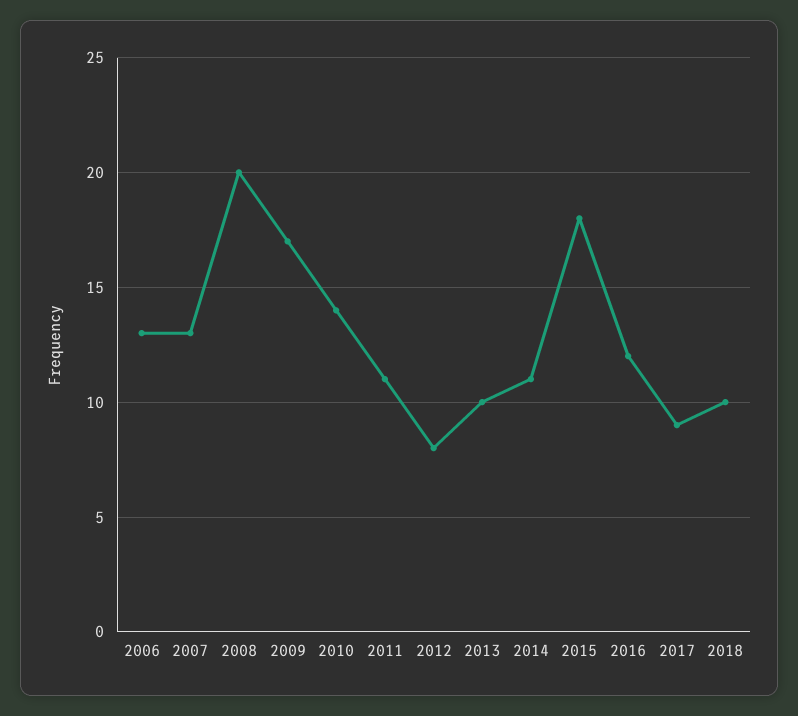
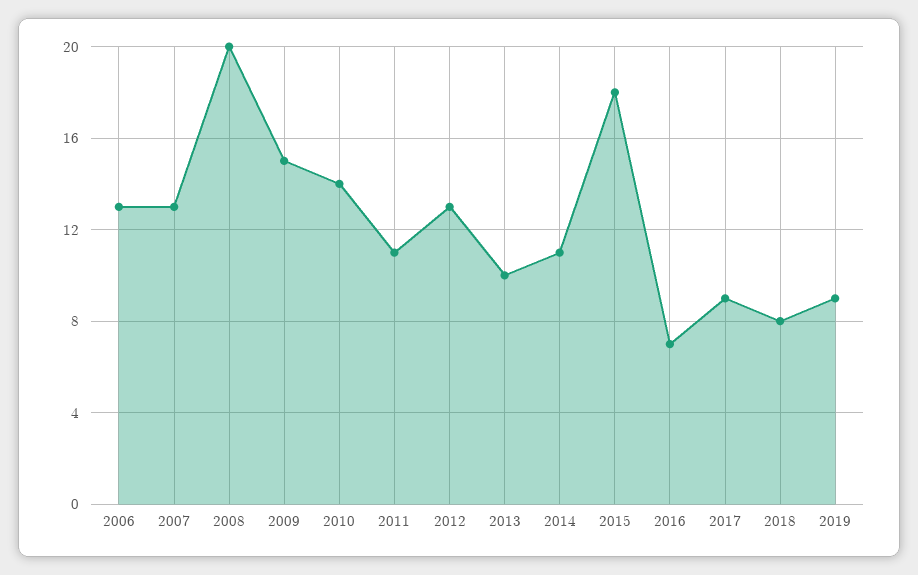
2009: 17 -> 15
2012: 8 -> 13
2016: 12 -> 7
2018: 10 -> 8
2019: none -> 9

